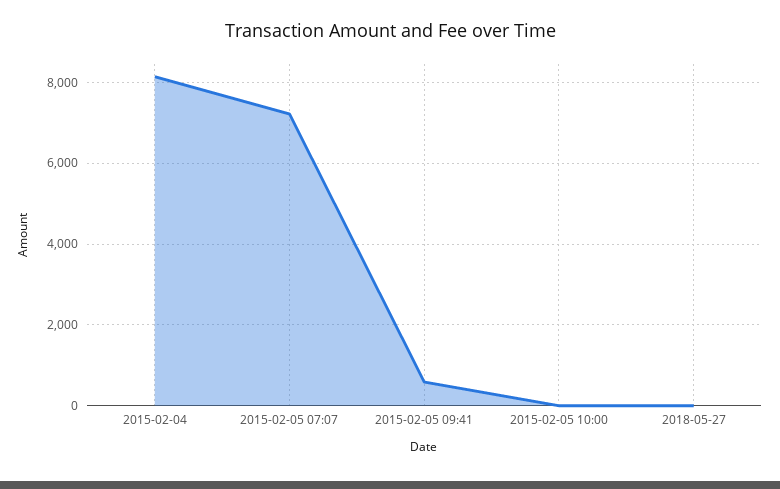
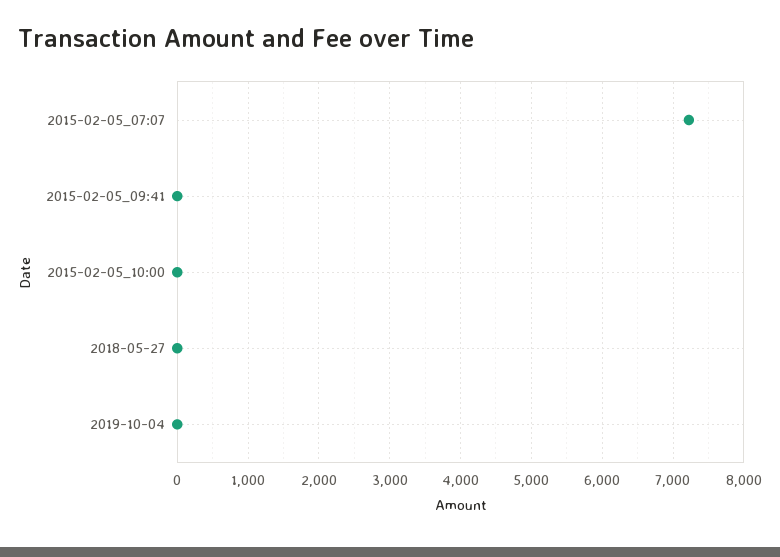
2015-02-04: 8200 -> none
2015-02-05 09:41: 600 -> 0
2019-10-04: none -> 0

